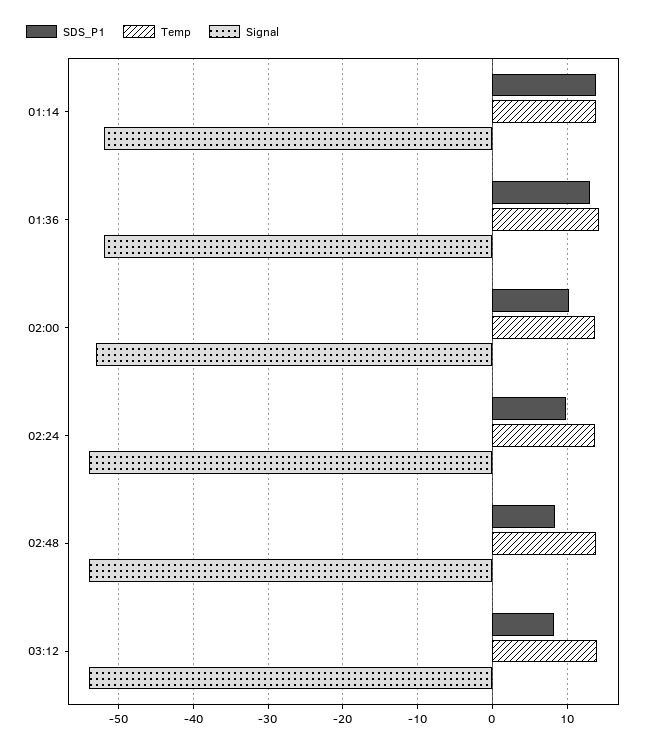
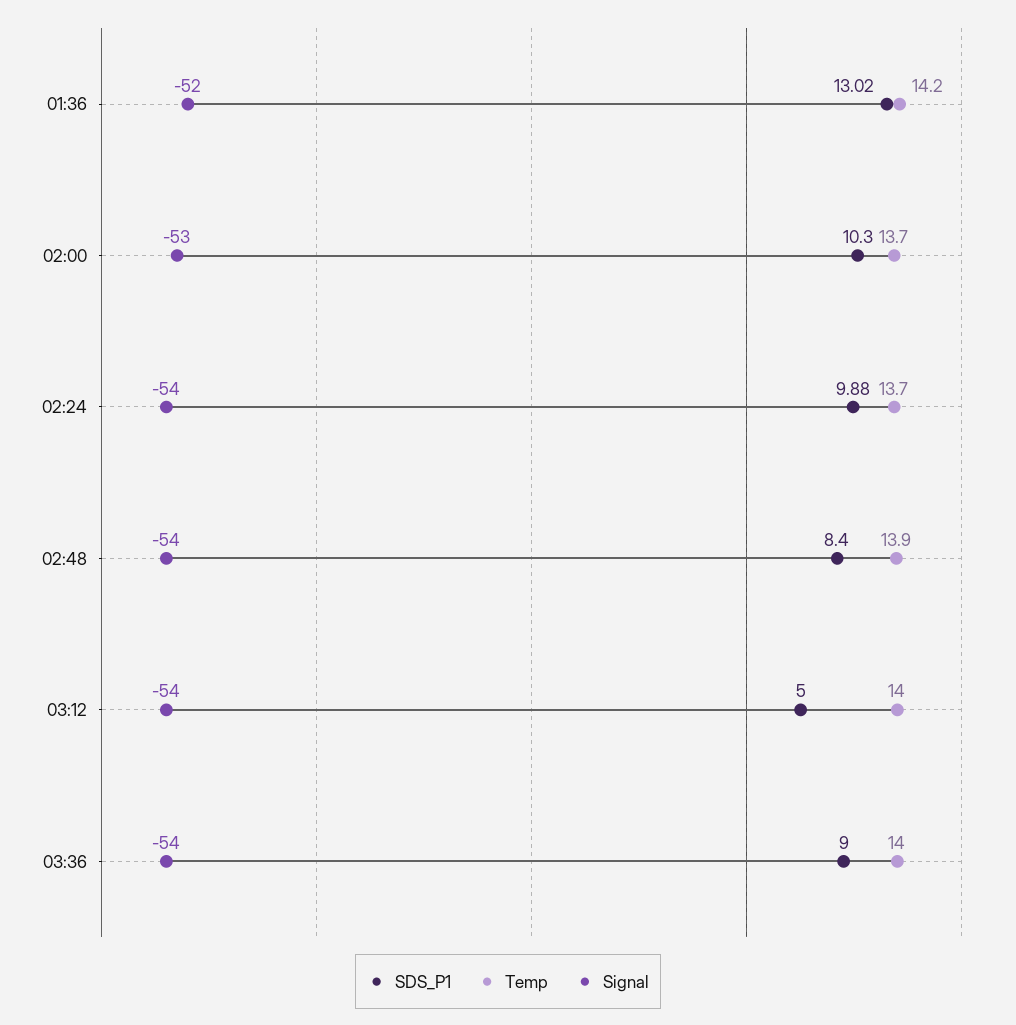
SDS_P1, 01:14: 14 -> none
Temp, 01:14: 14 -> none
Signal, 01:14: -52 -> none
SDS_P1, 03:12: 8 -> 5
SDS_P1, 03:36: none -> 9
Temp, 03:36: none -> 14
Signal, 03:36: none -> -54

